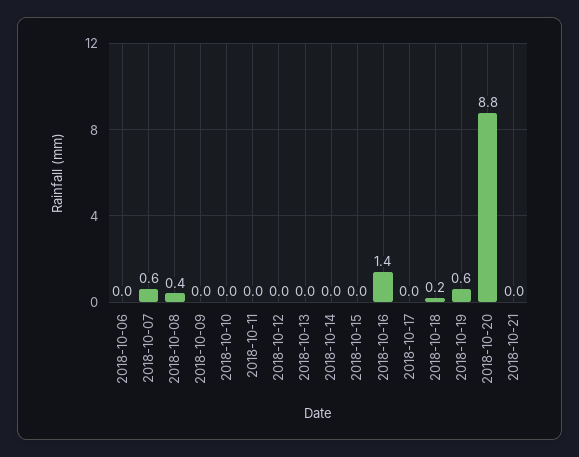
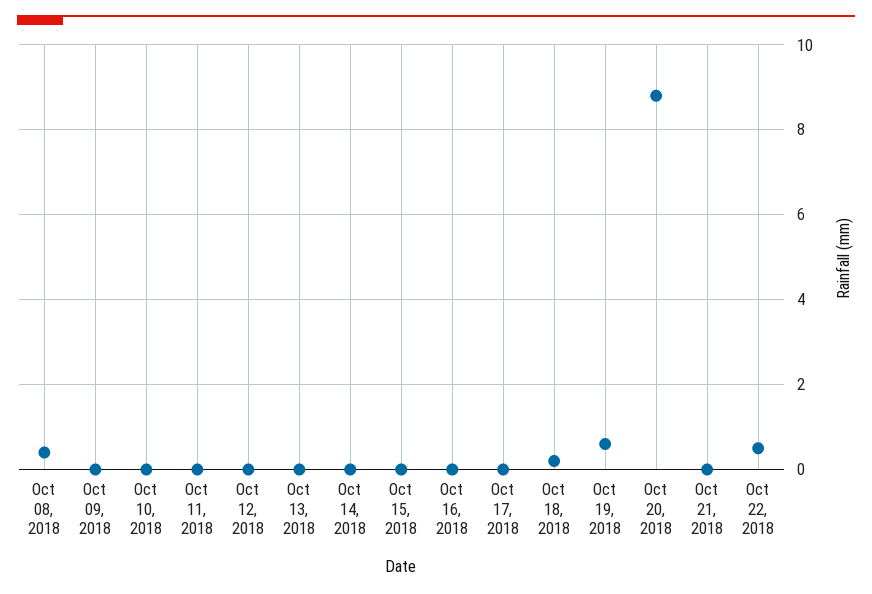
2018-10-06: 0 -> none
2018-10-07: 0.6 -> none
2018-10-16: 1.4 -> 0
Oct 22, 2018: none -> 0.5

